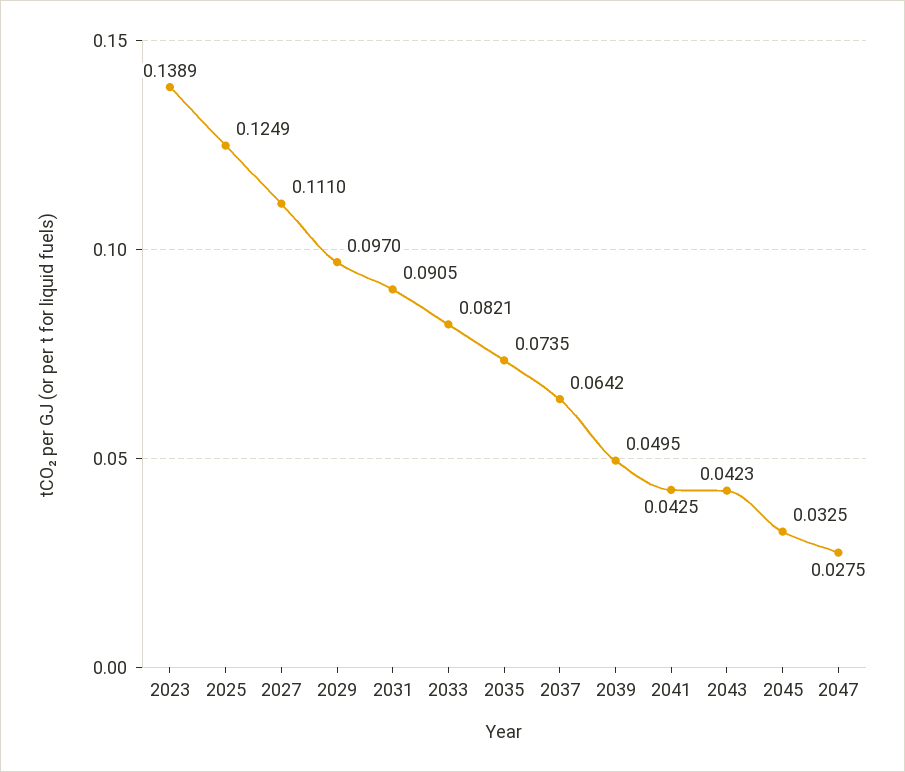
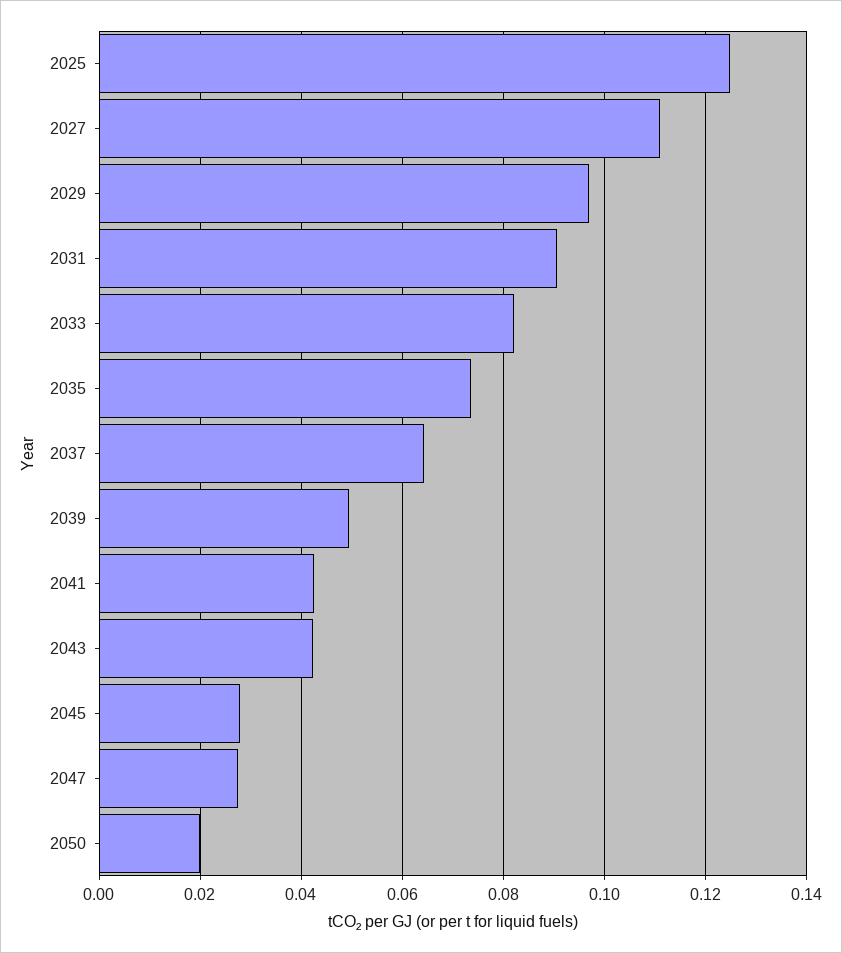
2023: 0.1389 -> none
2045: 0.0325 -> 0.028
2050: none -> 0.02

